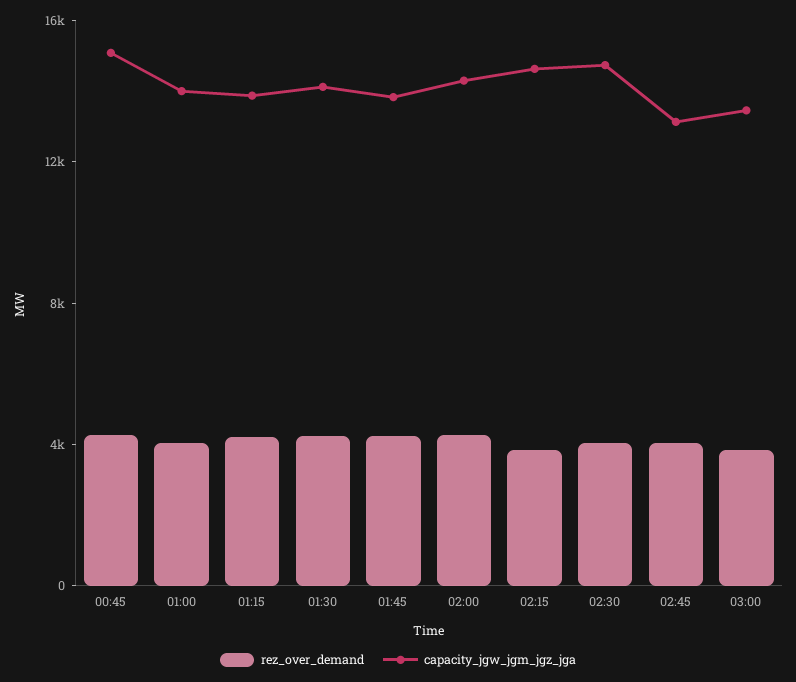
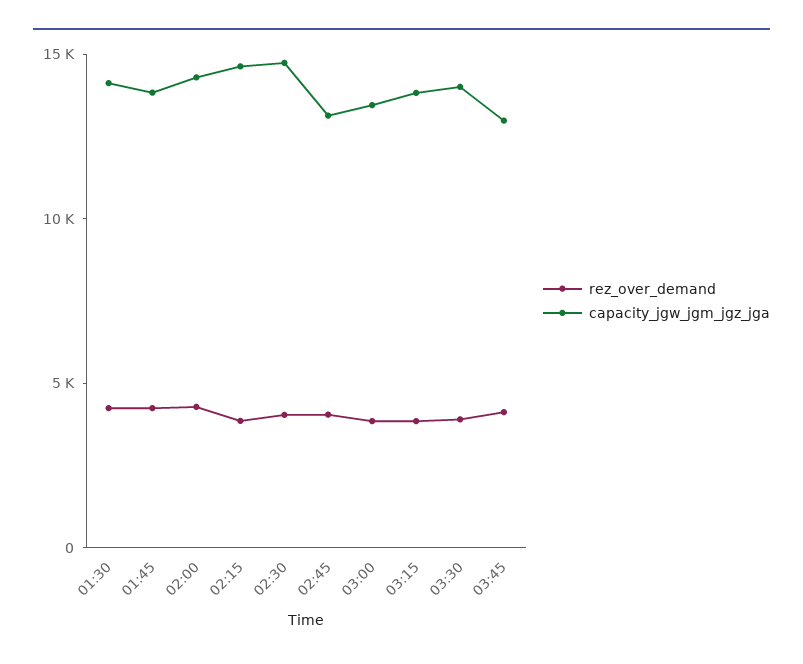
rez_over_demand, 00:45: 4000 -> none
capacity_jgw_jgm_jgz_jga, 00:45: 15000 -> none
rez_over_demand, 01:00: 4000 -> none
capacity_jgw_jgm_jgz_jga, 01:00: 14000 -> none
rez_over_demand, 01:15: 4000 -> none
capacity_jgw_jgm_jgz_jga, 01:15: 14000 -> none
rez_over_demand, 03:15: none -> 4000
capacity_jgw_jgm_jgz_jga, 03:15: none -> 14000
rez_over_demand, 03:30: none -> 4000
capacity_jgw_jgm_jgz_jga, 03:30: none -> 14000
rez_over_demand, 03:45: none -> 4000
capacity_jgw_jgm_jgz_jga, 03:45: none -> 13000

